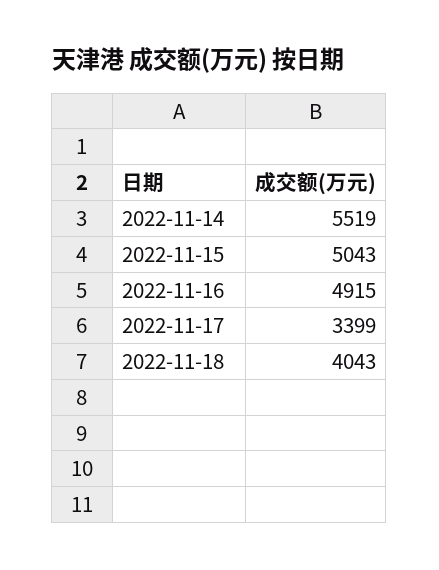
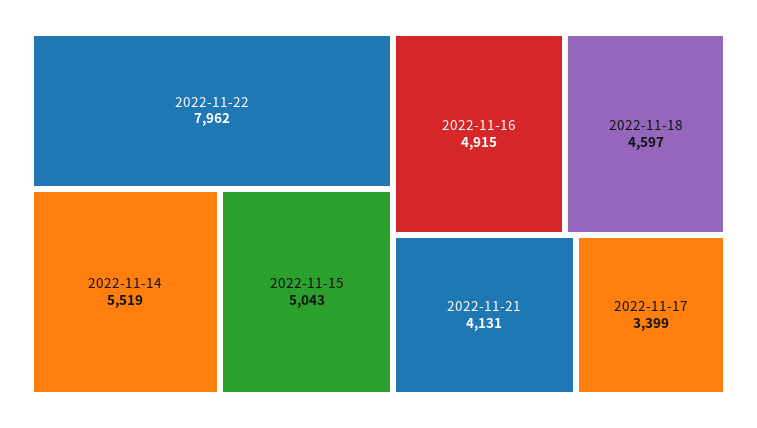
2022-11-18: 4043 -> 4597
2022-11-22: none -> 7962
2022-11-21: none -> 4131

